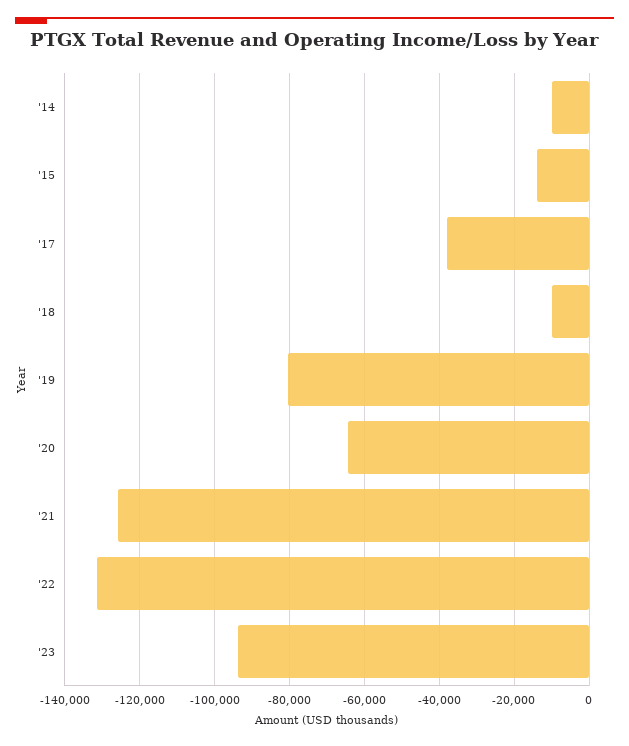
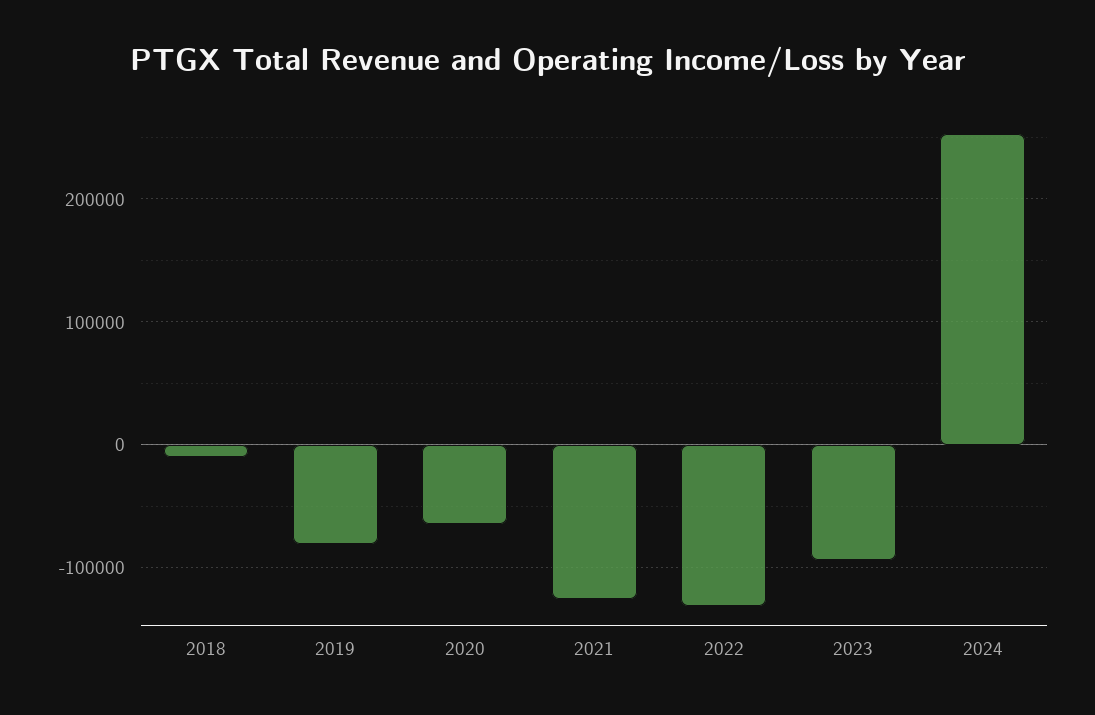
'14: -10000 -> none
'15: -14000 -> none
'17: -38000 -> none
2024: none -> 250000

